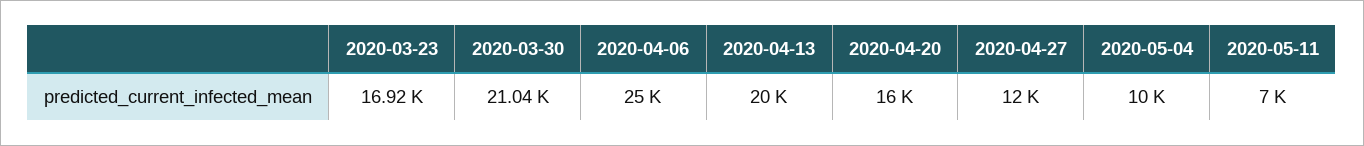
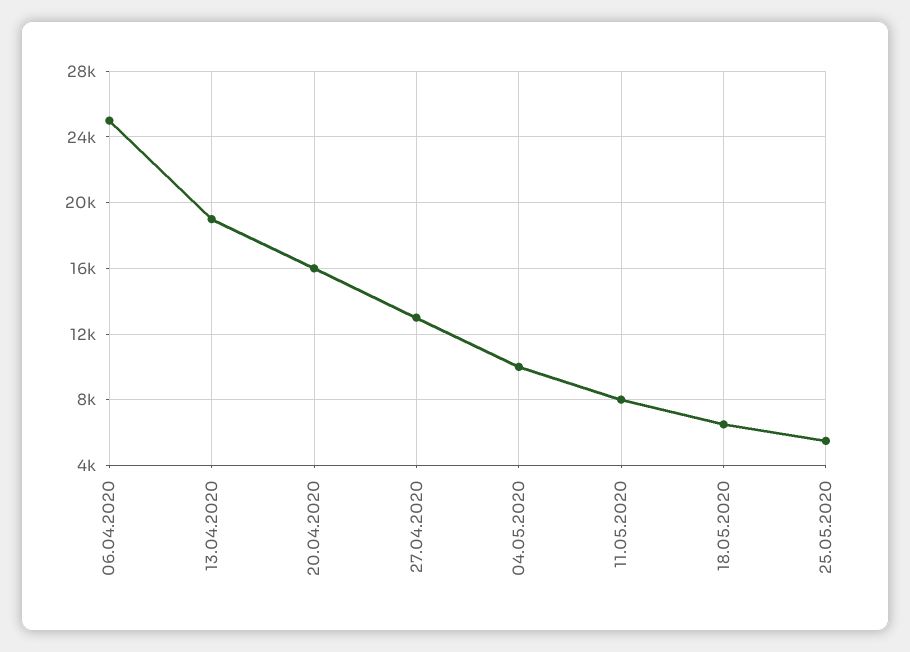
2020-03-23: 16920 -> none
2020-03-30: 21040 -> none
2020-04-13: 20000 -> 19000
2020-04-27: 12000 -> 13000
2020-05-11: 7000 -> 8000
18.05.2020: none -> 6500
25.05.2020: none -> 5500

